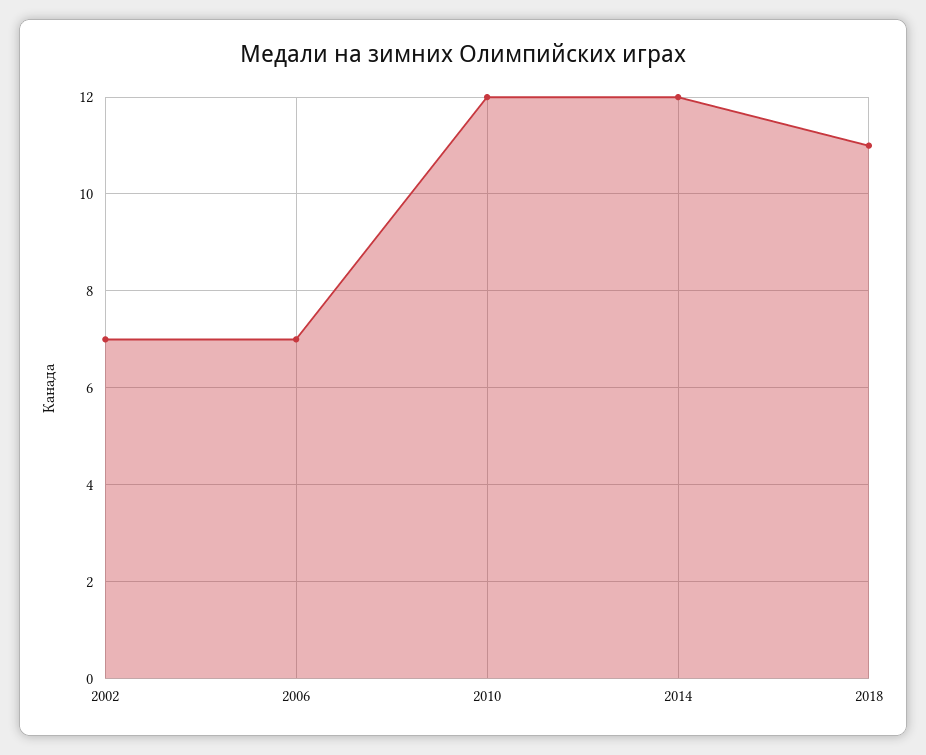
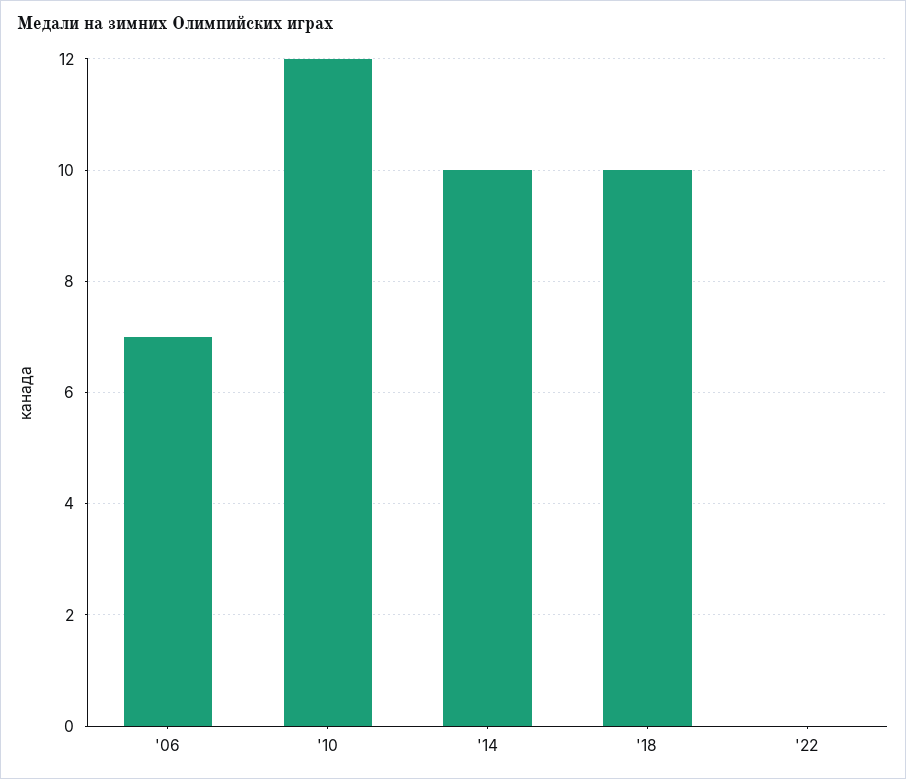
2002: 7 -> none
2014: 12 -> 10
2018: 11 -> 10
'22: none -> 0

